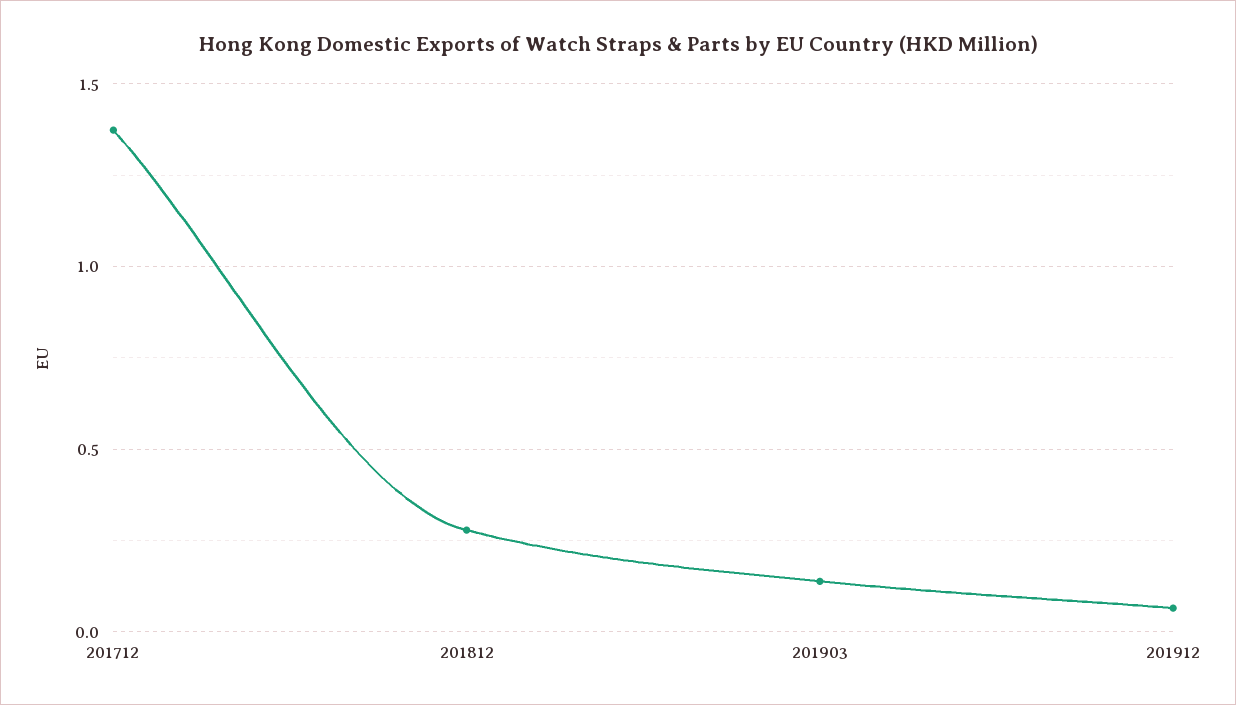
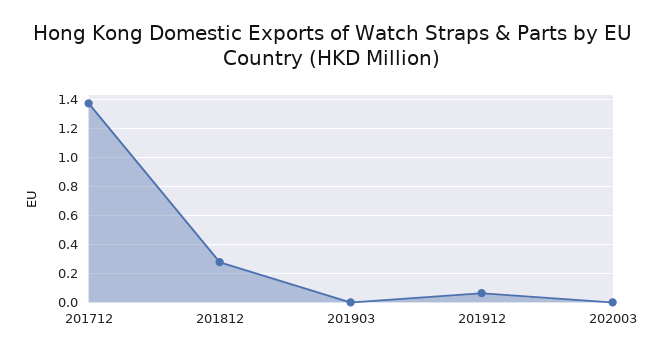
201903: 0.15 -> 0
202003: none -> 0

